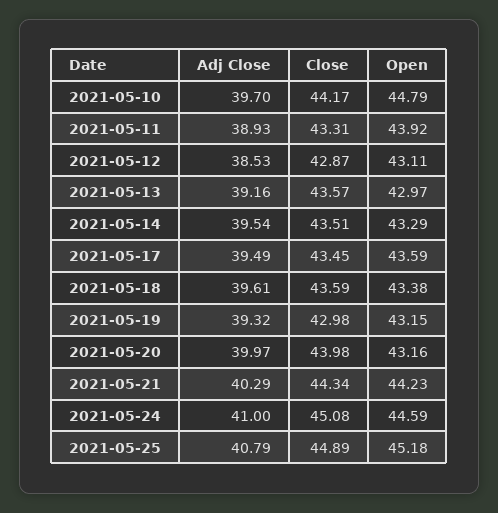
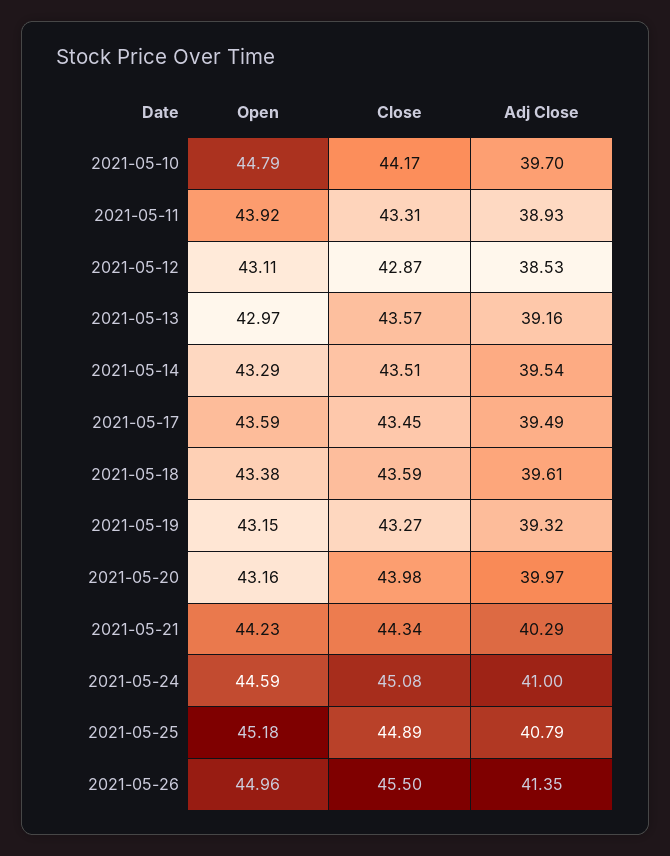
Close, 2021-05-19: 42.98 -> 43.27
Open, 2021-05-26: none -> 44.96
Close, 2021-05-26: none -> 45.5
Adj Close, 2021-05-26: none -> 41.35

